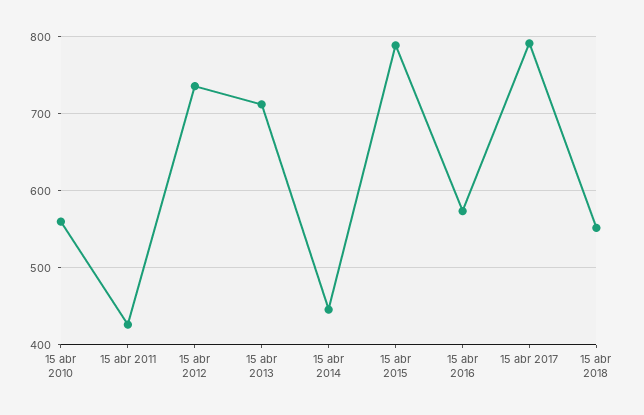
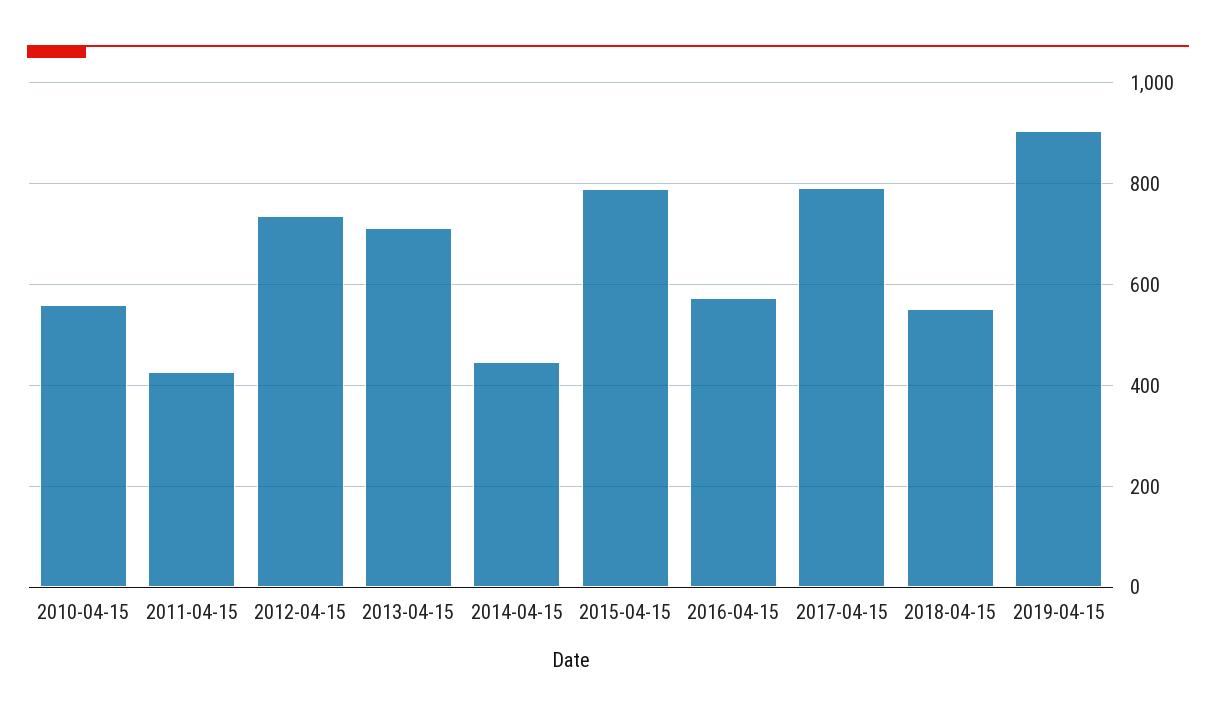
2019-04-15: none -> 900

